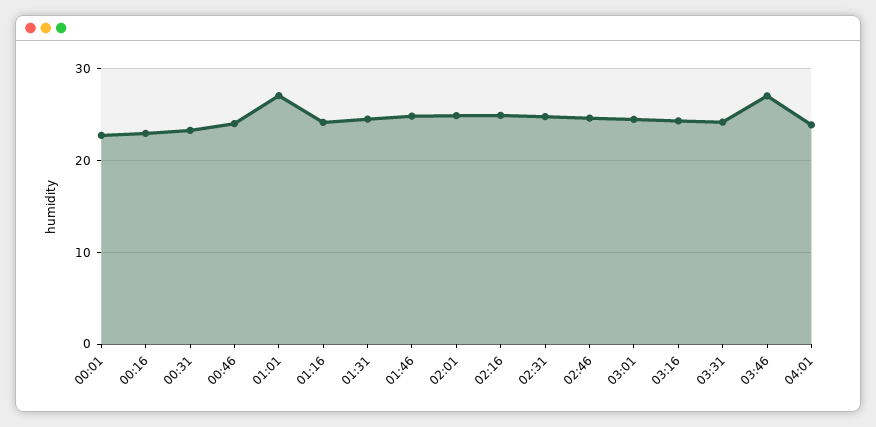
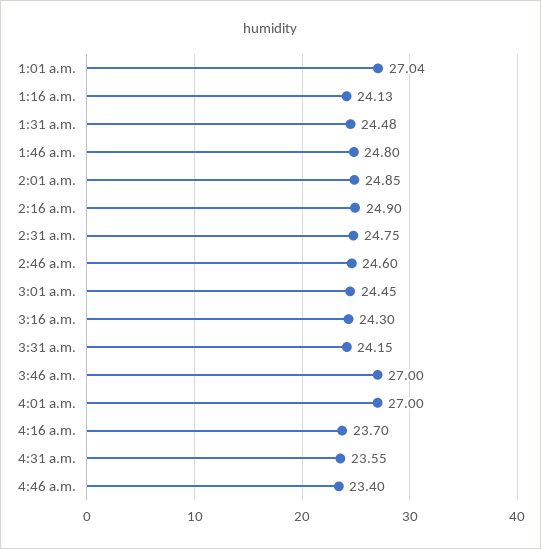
00:01: 23 -> none
00:16: 23 -> none
00:31: 23 -> none
00:46: 24 -> none
04:01: 24 -> 27
4:16 a.m.: none -> 23.7
4:31 a.m.: none -> 23.55
4:46 a.m.: none -> 23.4

